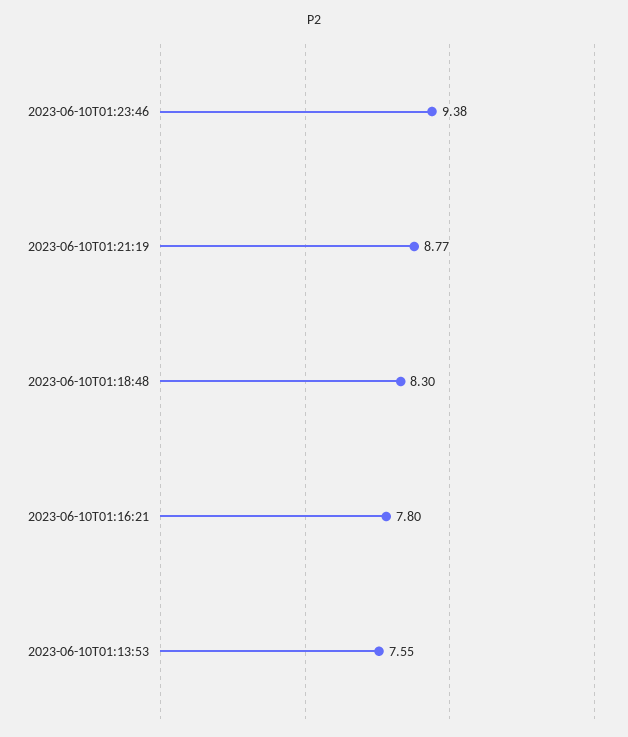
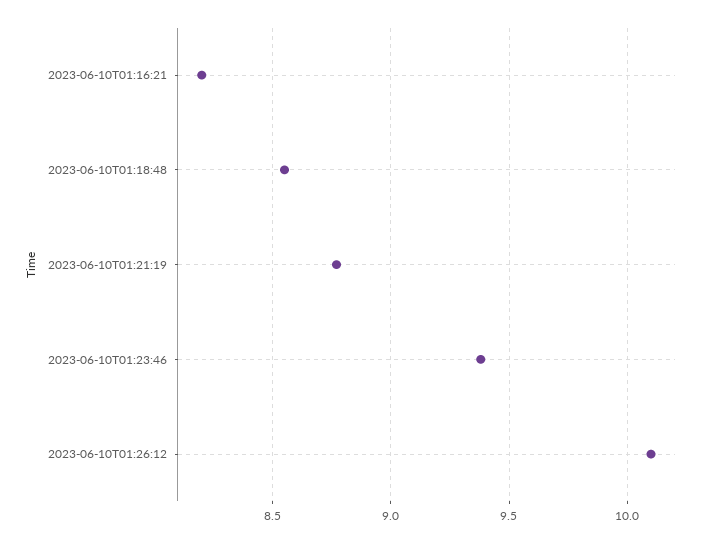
2023-06-10T01:18:48: 8.3 -> 8.55
2023-06-10T01:16:21: 7.8 -> 8.2
2023-06-10T01:13:53: 7.55 -> none
2023-06-10T01:26:12: none -> 10.1

